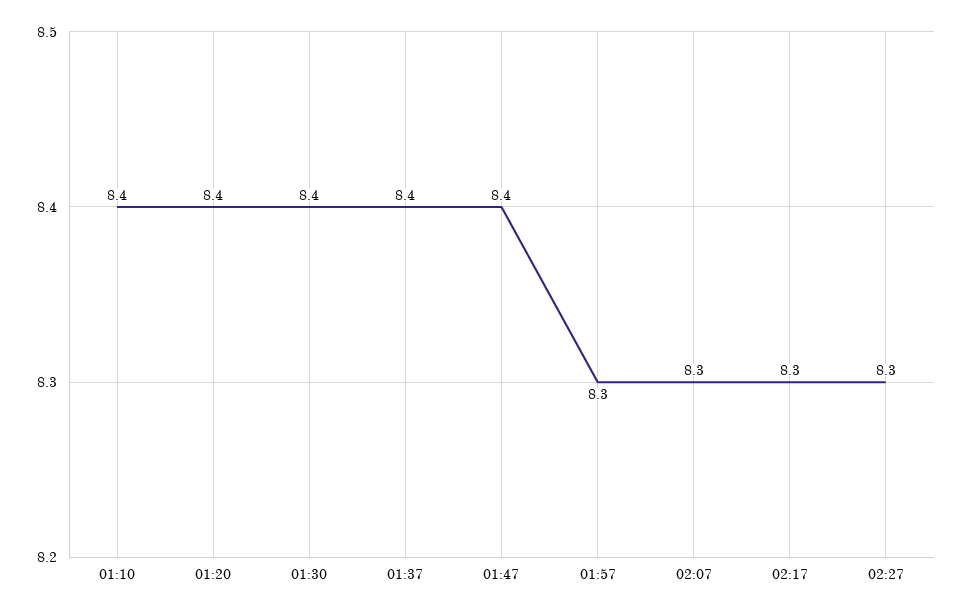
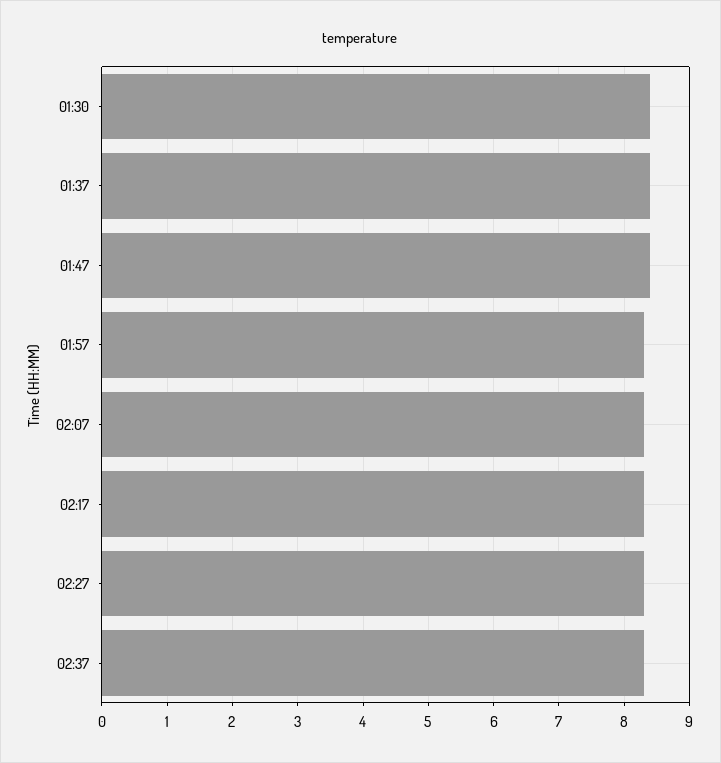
01:10: 8.4 -> none
01:20: 8.4 -> none
02:37: none -> 8.3

